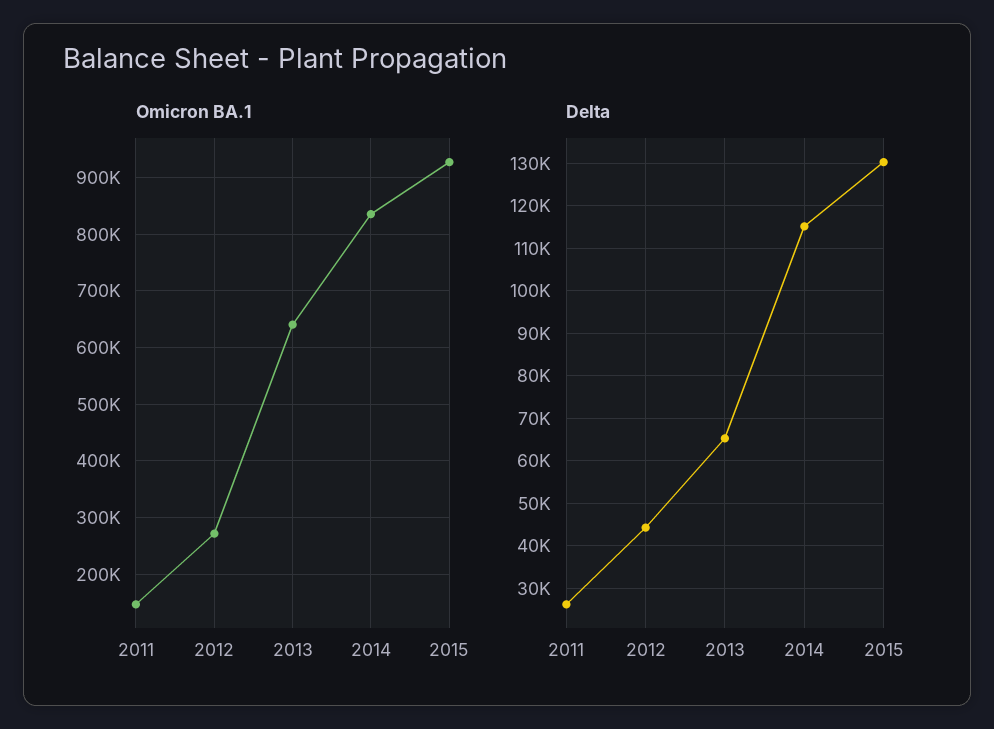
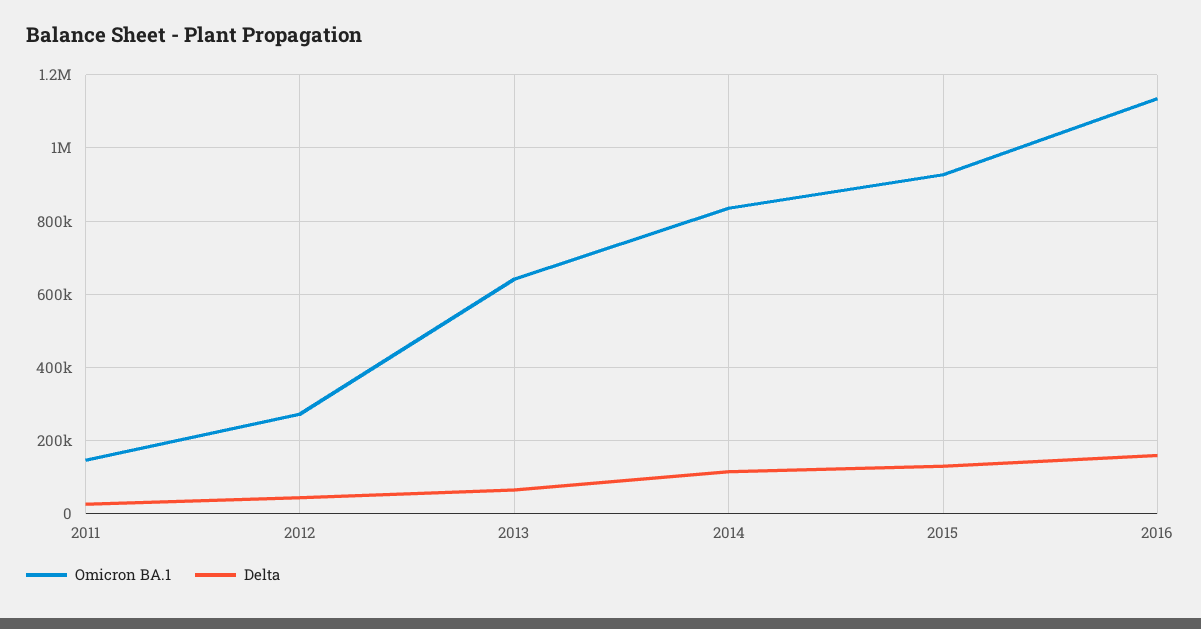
Omicron BA.1, 2016: none -> 1140000
Delta, 2016: none -> 160000

